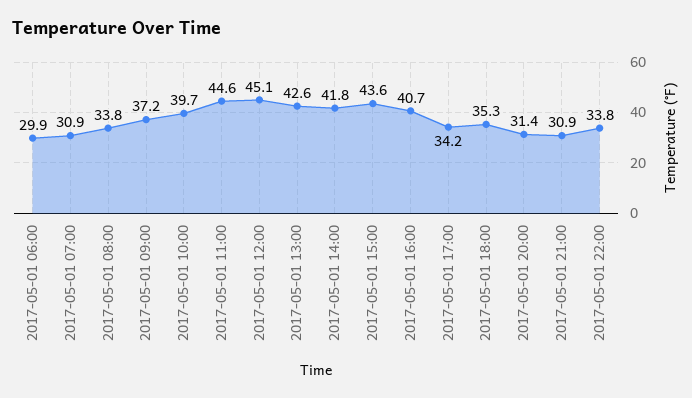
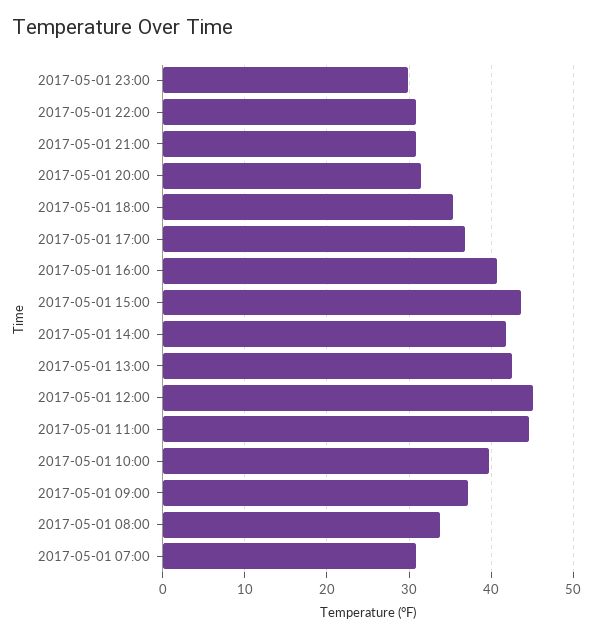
2017-05-01 06:00: 29.9 -> none
2017-05-01 17:00: 34.2 -> 37
2017-05-01 22:00: 33.8 -> 31
2017-05-01 23:00: none -> 30

